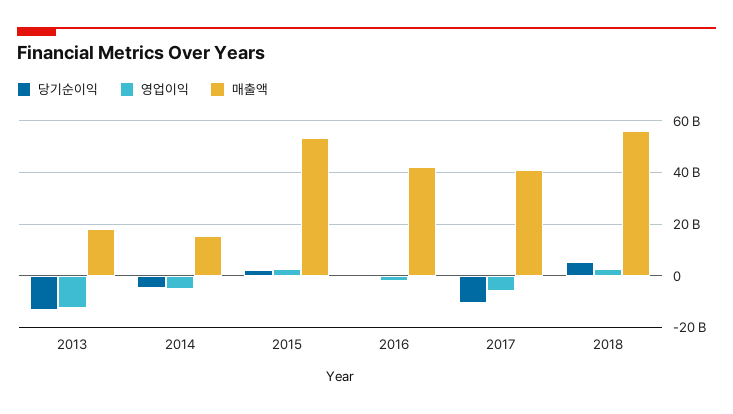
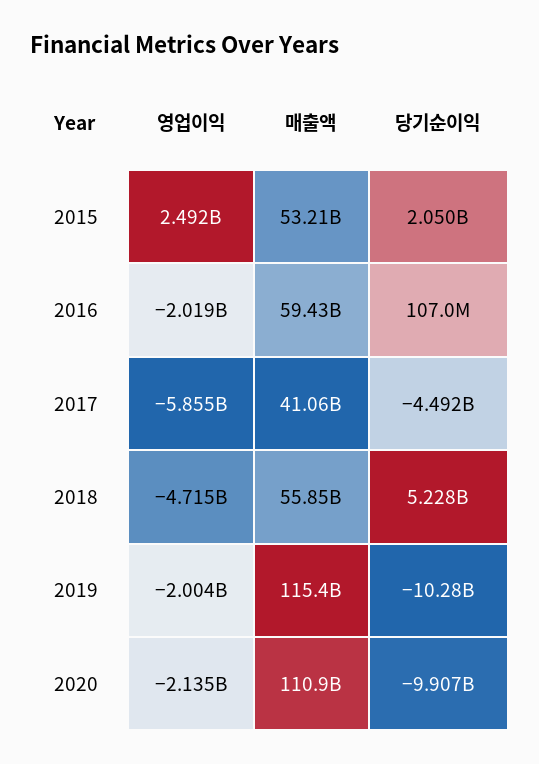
당기순이익, 2013: -12500000000 -> none
영업이익, 2013: -12500000000 -> none
매출액, 2013: 17500000000 -> none
당기순이익, 2014: -5000000000 -> none
영업이익, 2014: -5000000000 -> none
매출액, 2014: 15000000000 -> none
매출액, 2016: 42500000000 -> 59430000000
당기순이익, 2017: -10000000000 -> -4492000000
영업이익, 2018: 2500000000 -> -4715000000
영업이익, 2019: none -> -2004000000
매출액, 2019: none -> 115400000000
당기순이익, 2019: none -> -10280000000
영업이익, 2020: none -> -2135000000
매출액, 2020: none -> 110900000000
당기순이익, 2020: none -> -9907000000

